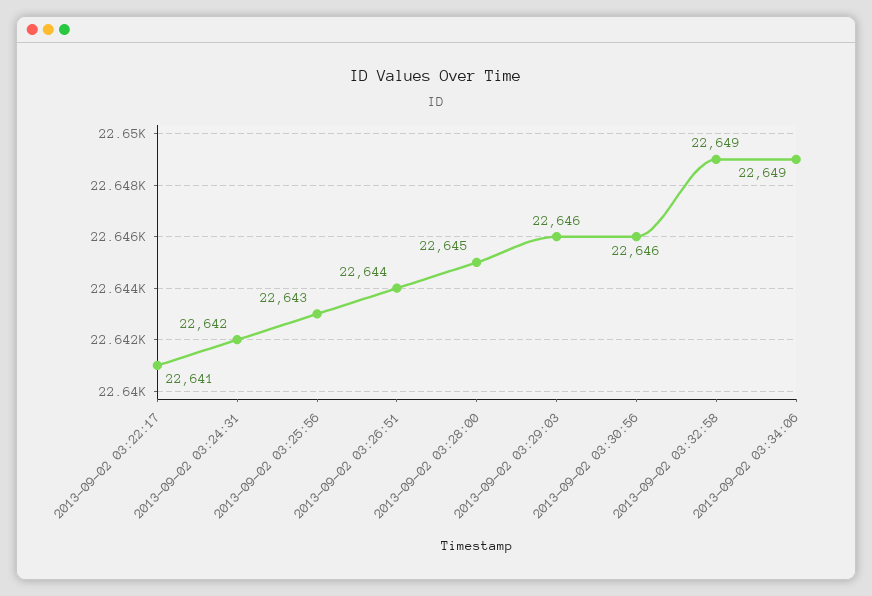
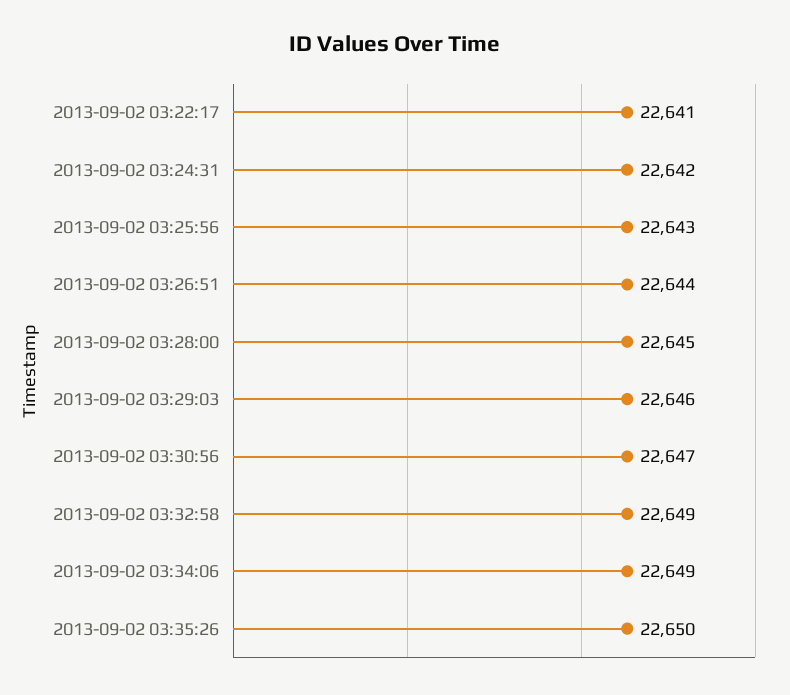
2013-09-02 03:30:56: 22646 -> 22647
2013-09-02 03:35:26: none -> 22650

